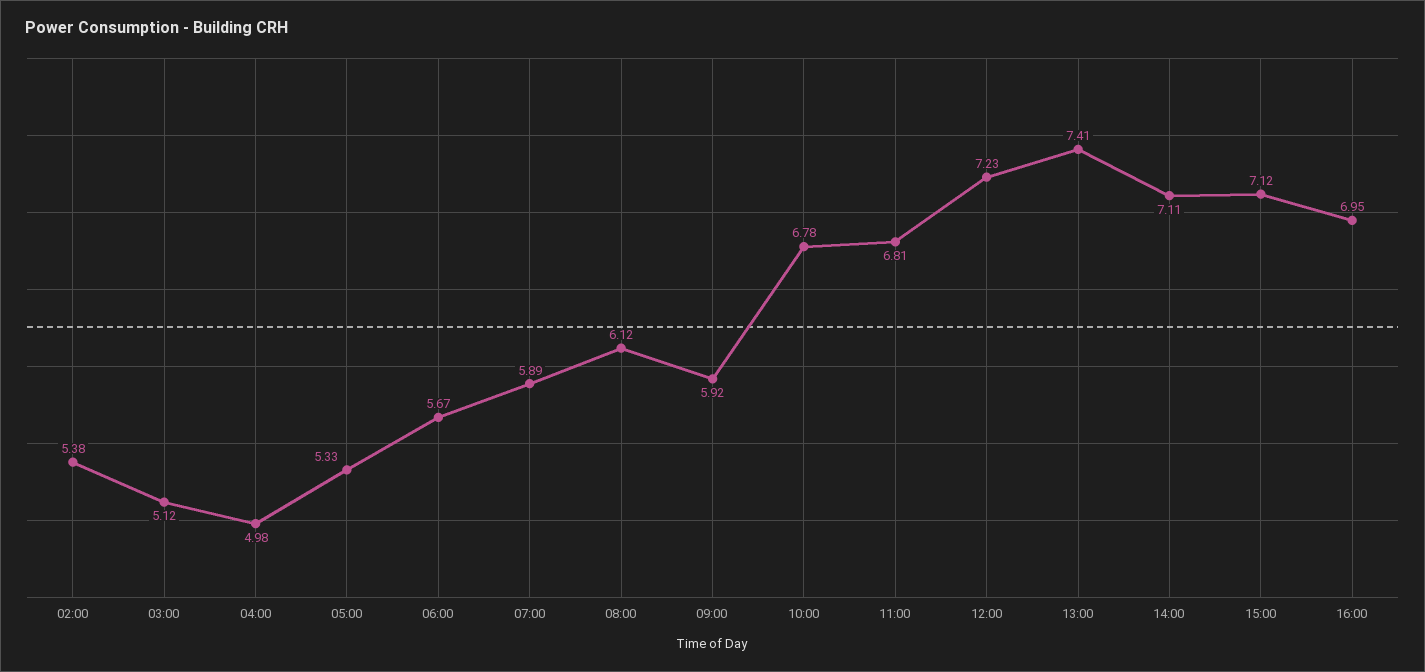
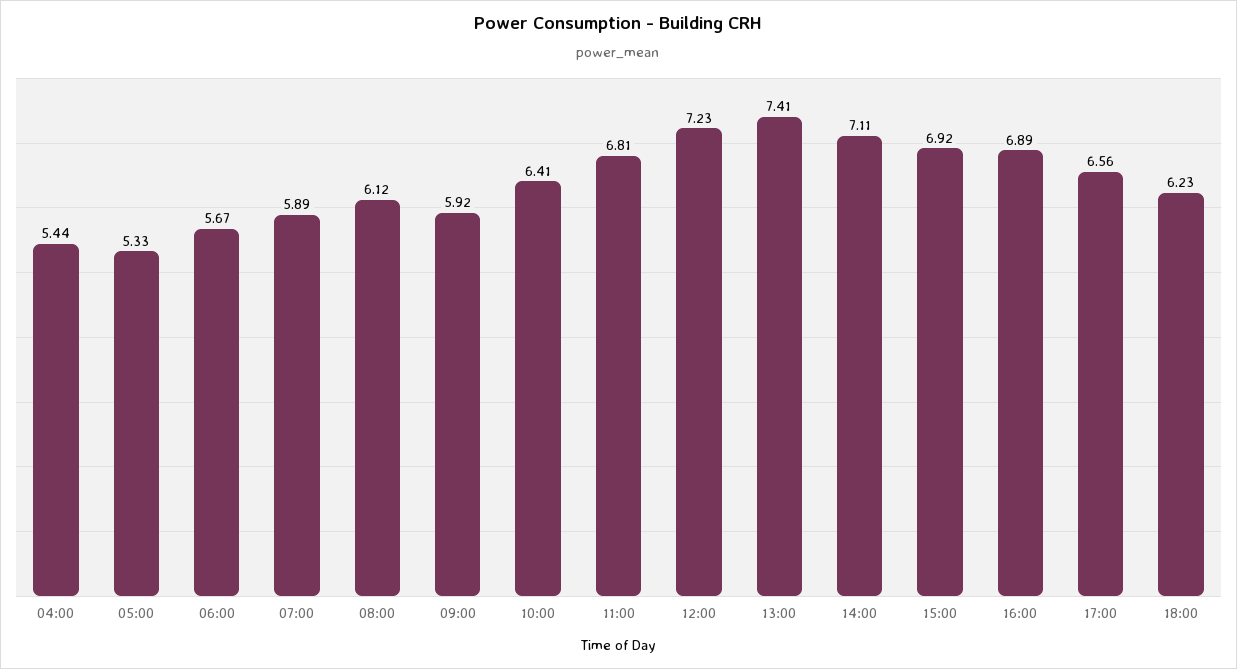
02:00: 5.38 -> none
03:00: 5.12 -> none
04:00: 4.98 -> 5.44
10:00: 6.78 -> 6.41
15:00: 7.12 -> 6.92
16:00: 6.95 -> 6.89
17:00: none -> 6.56
18:00: none -> 6.23

